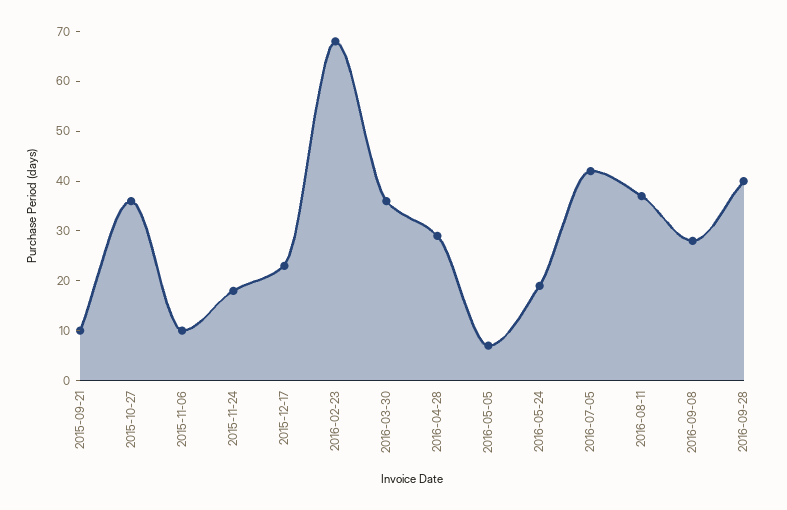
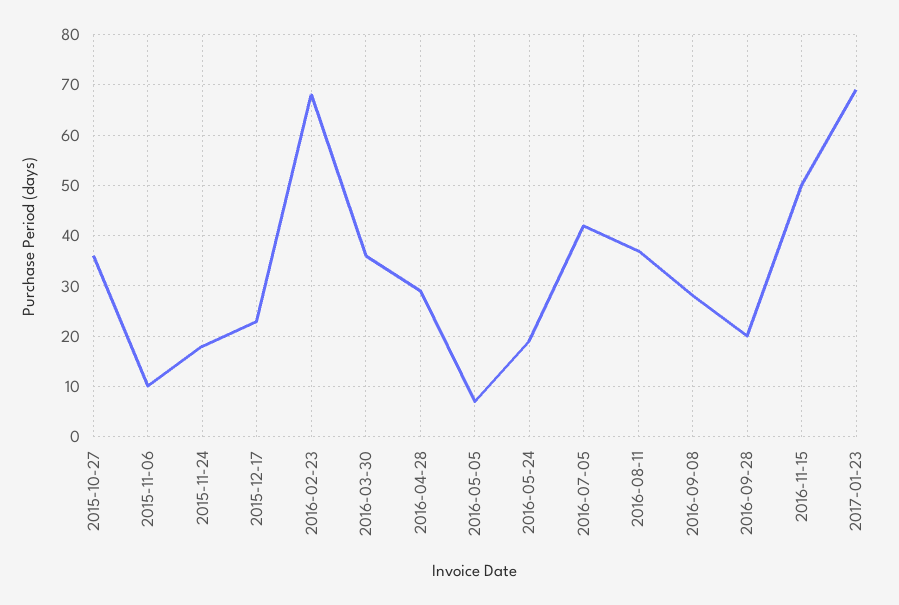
2015-09-21: 10 -> none
2016-09-28: 40 -> 20
2016-11-15: none -> 50
2017-01-23: none -> 70

